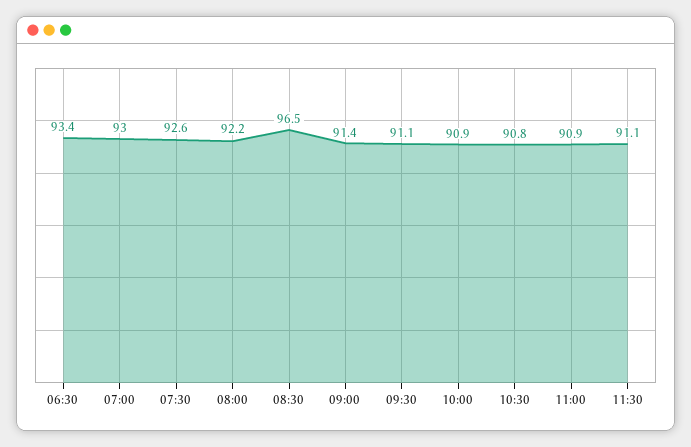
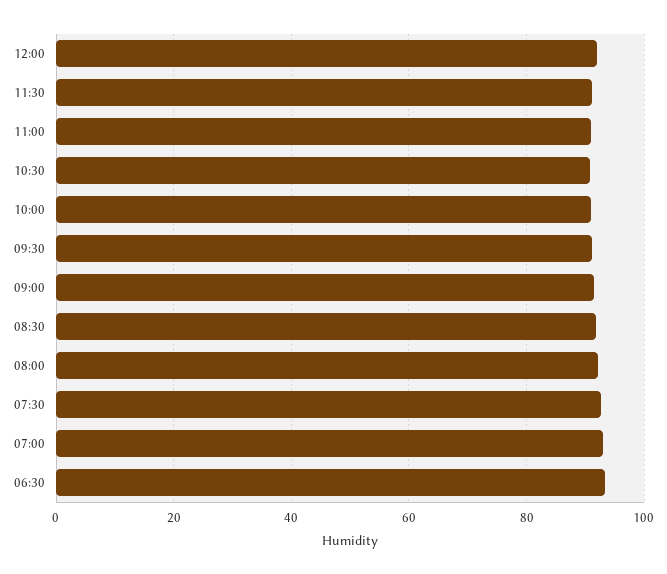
08:30: 96.5 -> 92
12:00: none -> 92

